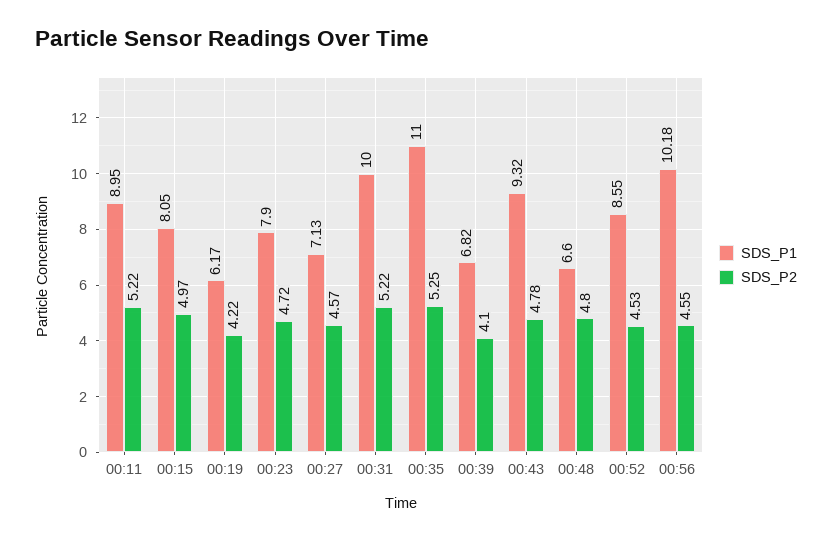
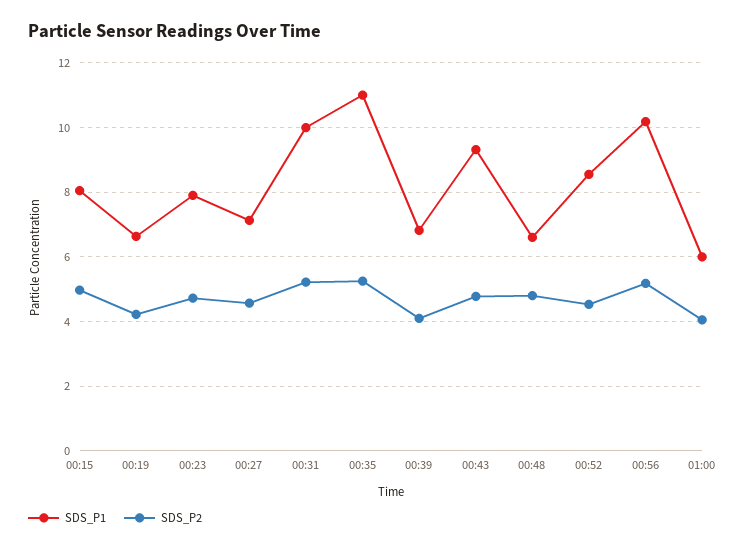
SDS_P1, 00:11: 8.95 -> none
SDS_P2, 00:11: 5.22 -> none
SDS_P1, 00:19: 6.17 -> 6.6
SDS_P2, 00:56: 4.55 -> 5.2
SDS_P1, 01:00: none -> 6
SDS_P2, 01:00: none -> 4

